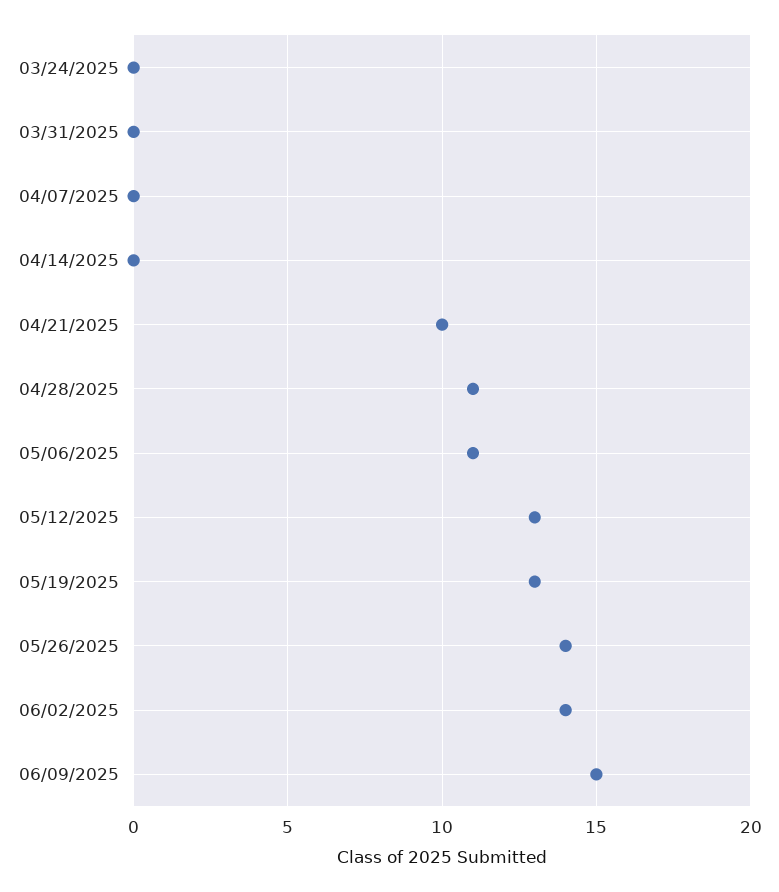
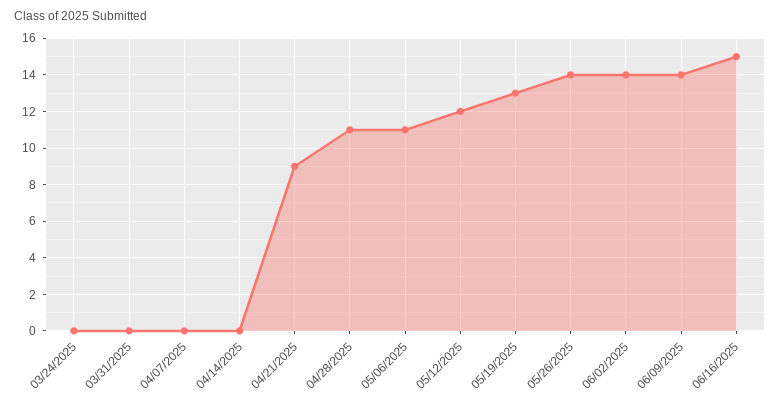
04/21/2025: 10 -> 9
05/12/2025: 13 -> 12
06/09/2025: 15 -> 14
06/16/2025: none -> 15

